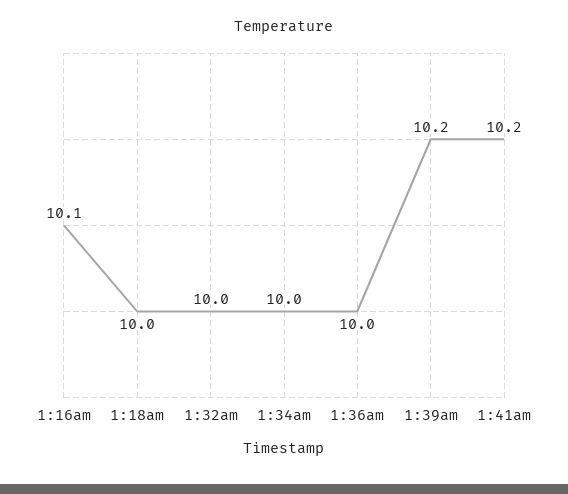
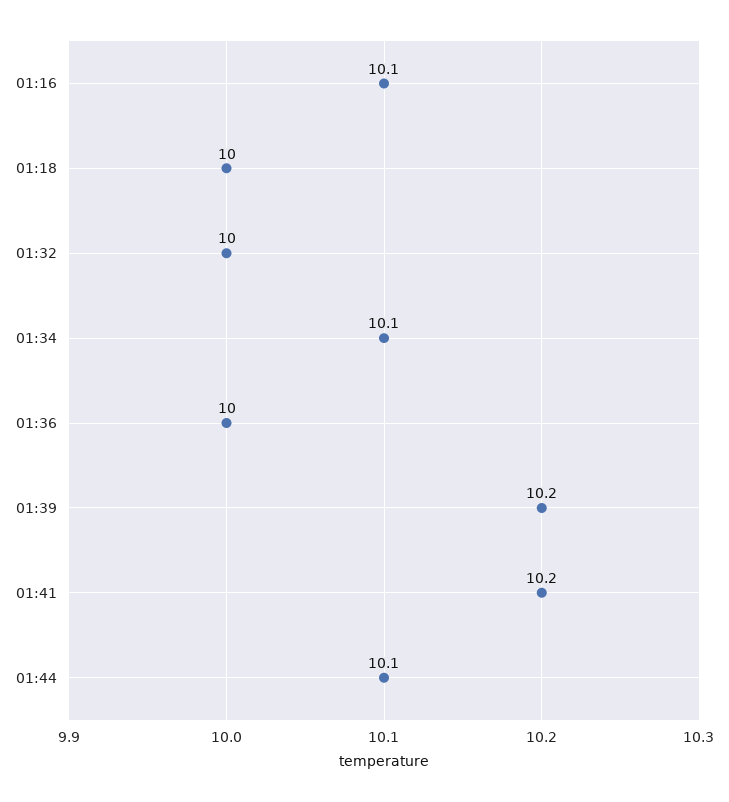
1:34am: 10 -> 10.1
01:44: none -> 10.1

